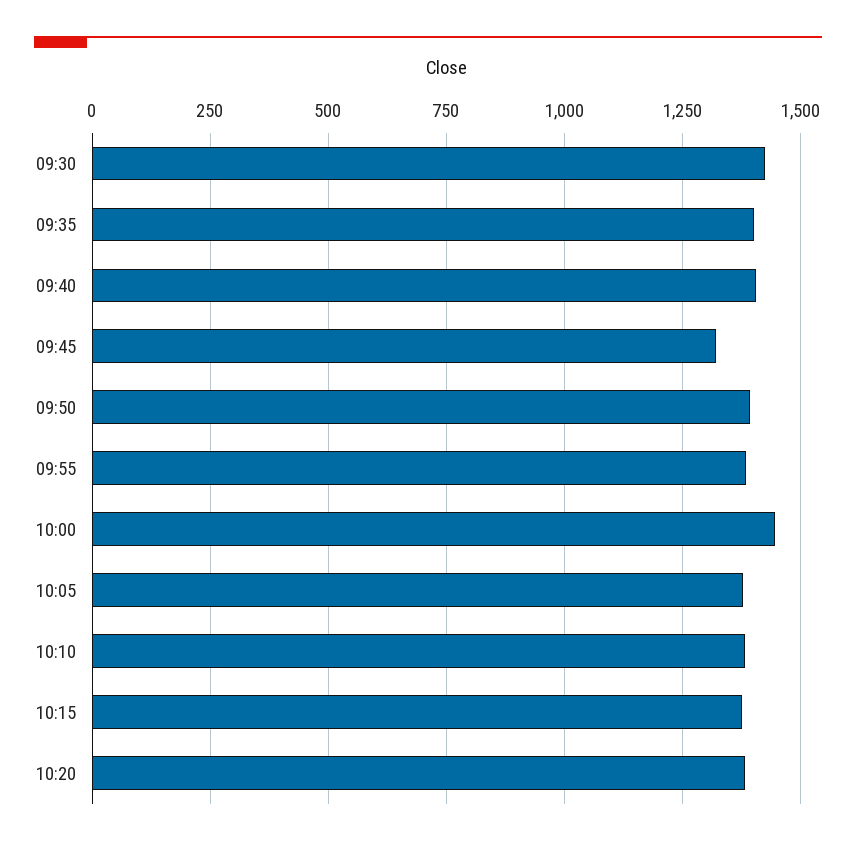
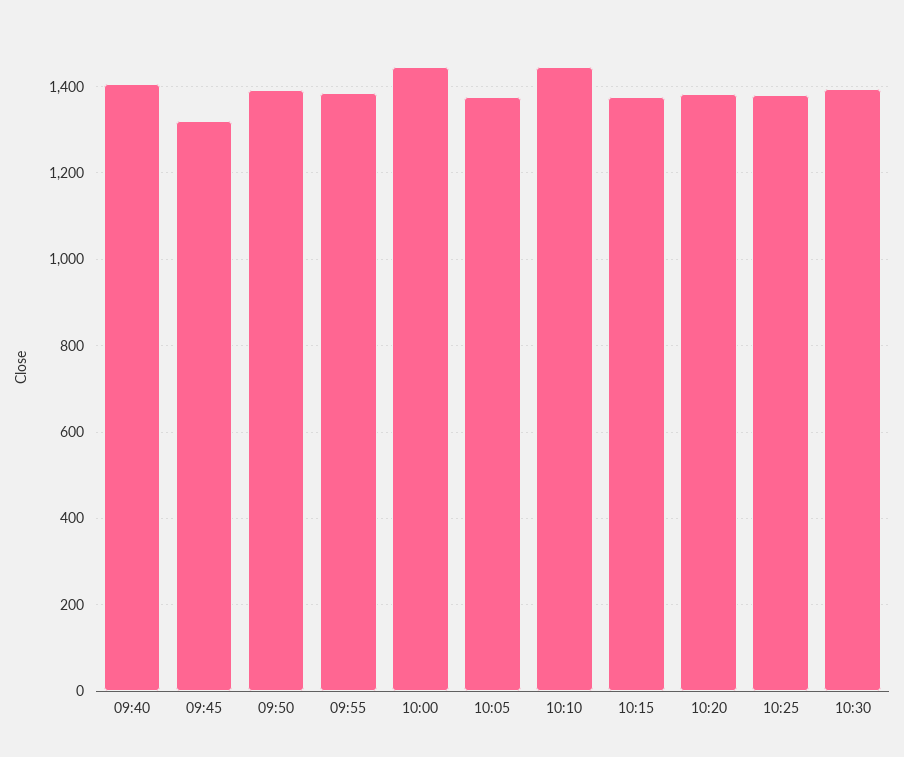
09:30: 1425 -> none
09:35: 1400 -> none
10:10: 1375 -> 1440
10:25: none -> 1380
10:30: none -> 1400

